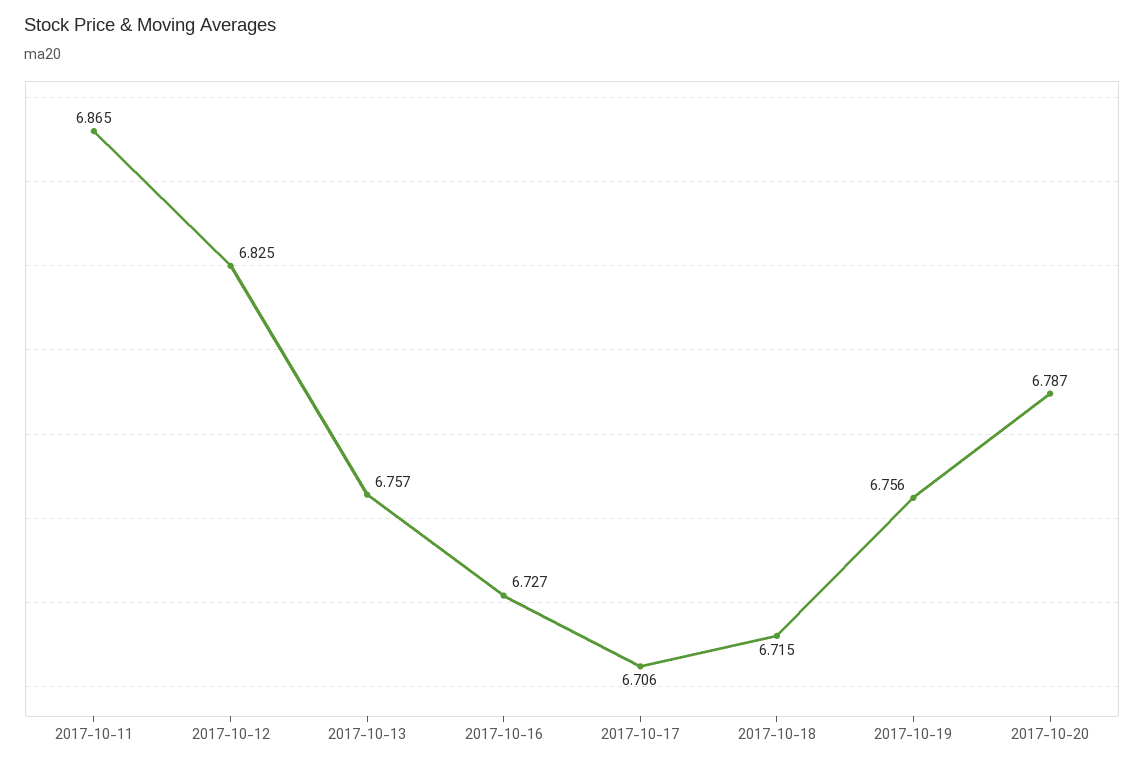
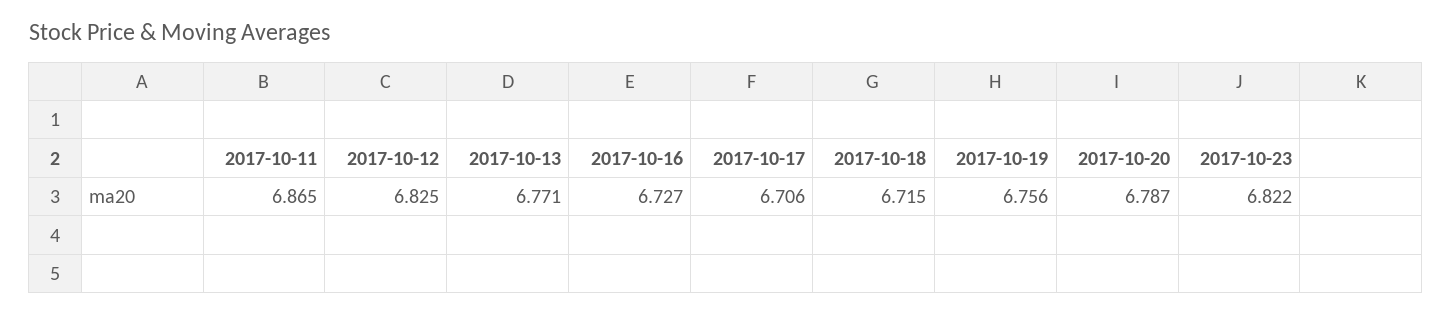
2017-10-13: 6.757 -> 6.771
2017-10-23: none -> 6.822

